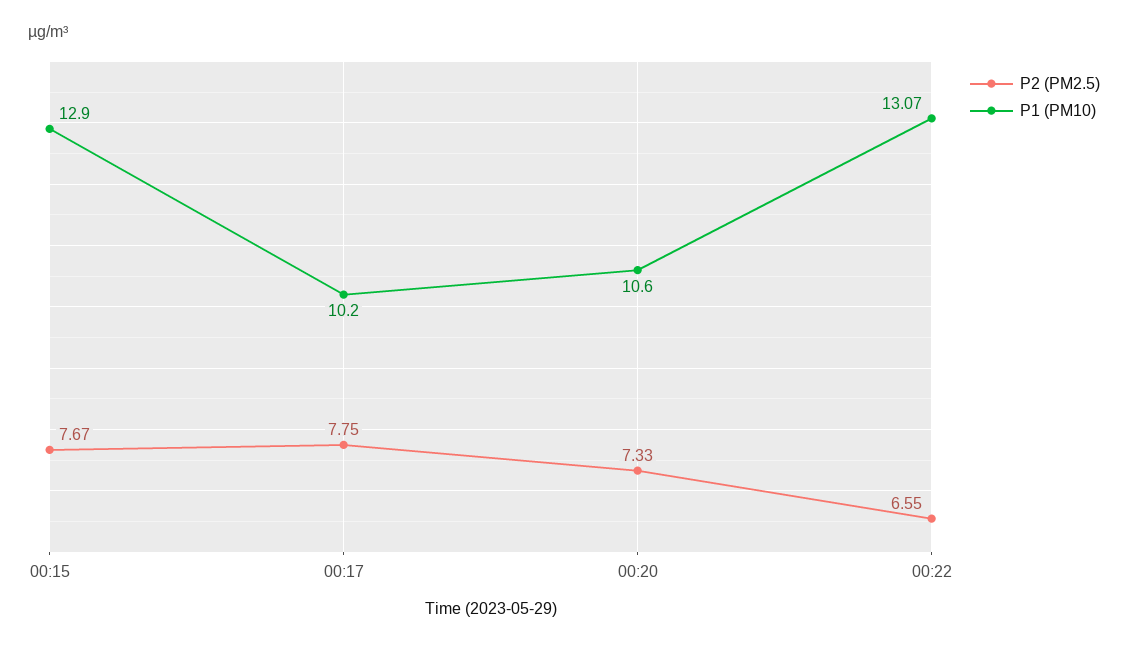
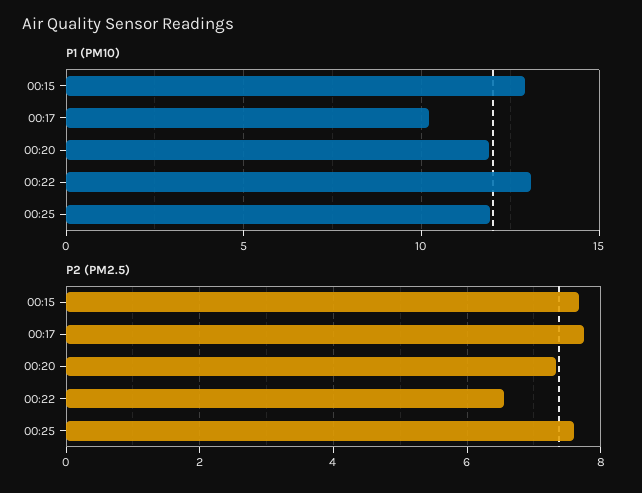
P1 (PM10), 00:20: 10.6 -> 12
P1 (PM10), 00:25: none -> 12
P2 (PM2.5), 00:25: none -> 7.6

